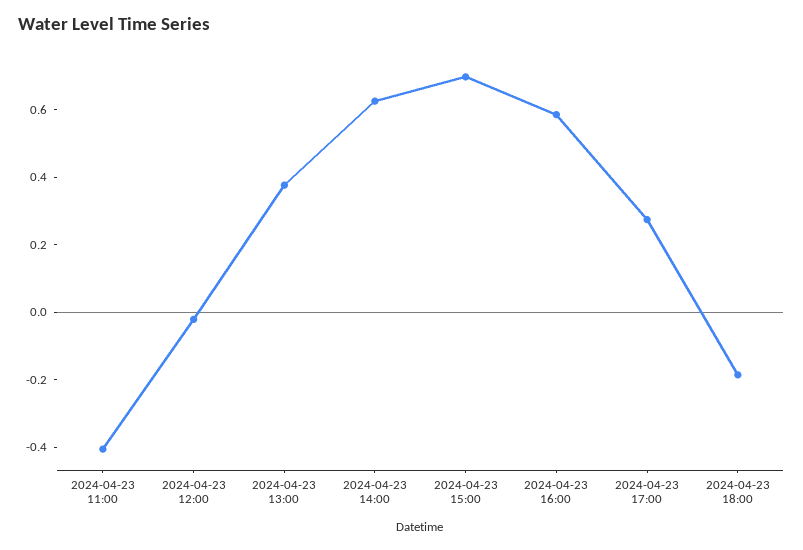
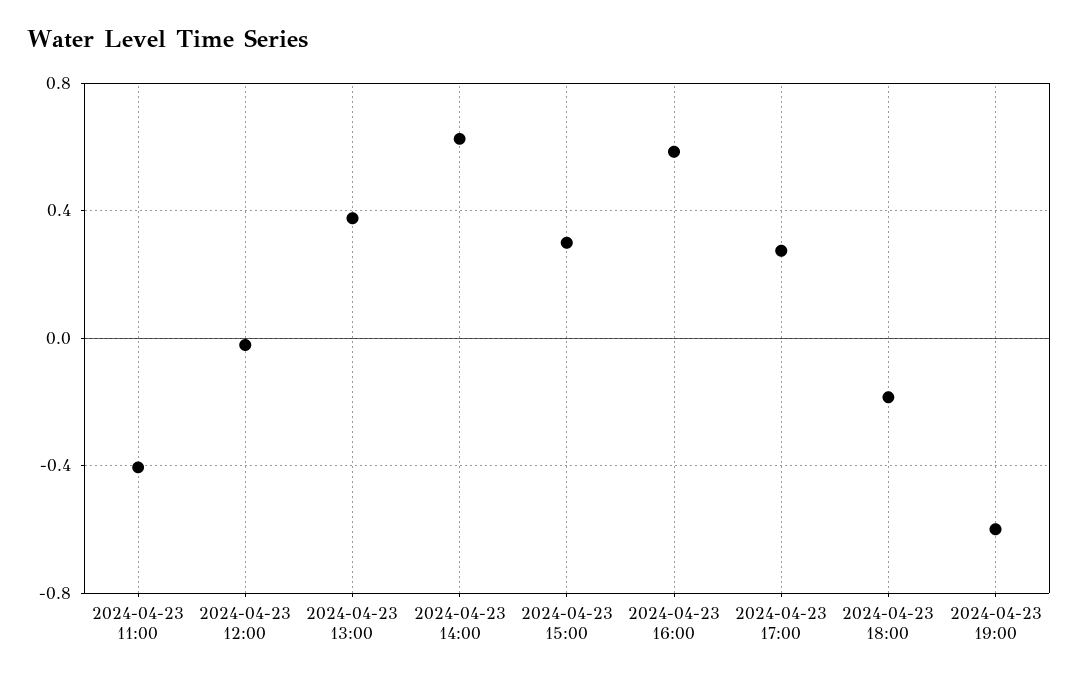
2024-04-23 15:00: 0.7 -> 0.3
2024-04-23 19:00: none -> -0.6

